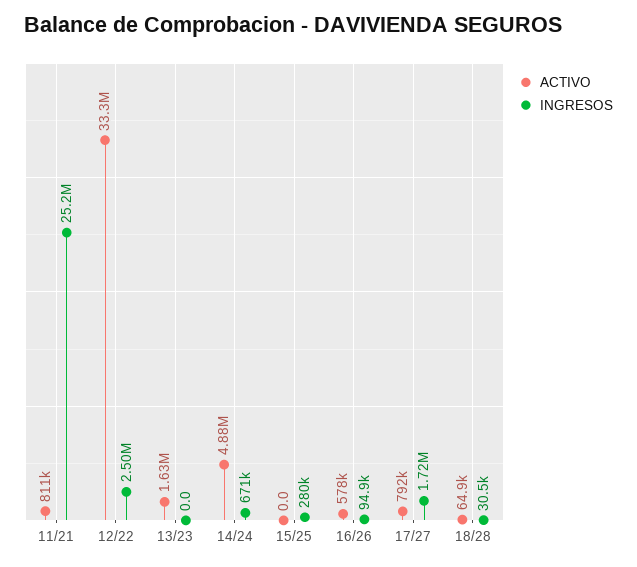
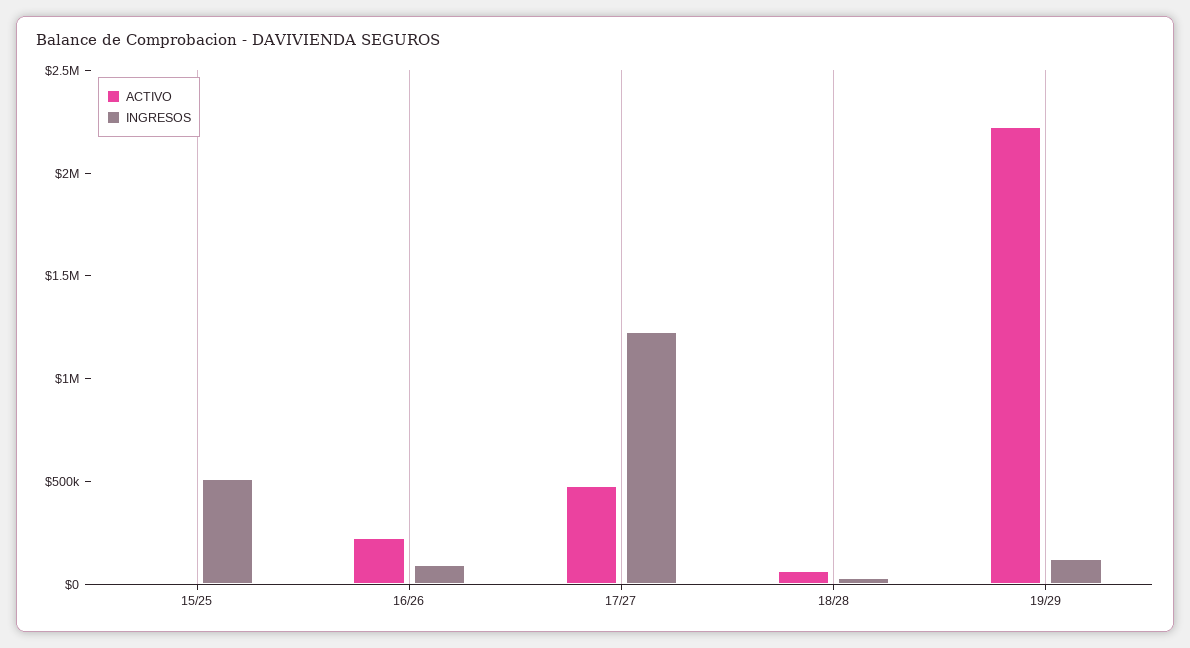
ACTIVO, 11/21: 811000 -> none
INGRESOS, 11/21: 25200000 -> none
ACTIVO, 12/22: 33300000 -> none
INGRESOS, 12/22: 2500000 -> none
ACTIVO, 13/23: 1630000 -> none
INGRESOS, 13/23: 0 -> none
ACTIVO, 14/24: 4880000 -> none
INGRESOS, 14/24: 671000 -> none
INGRESOS, 15/25: 280000 -> 500000
ACTIVO, 16/26: 578000 -> 200000
ACTIVO, 17/27: 792000 -> 500000
INGRESOS, 17/27: 1720000 -> 1200000
ACTIVO, 19/29: none -> 2200000
INGRESOS, 19/29: none -> 100000

